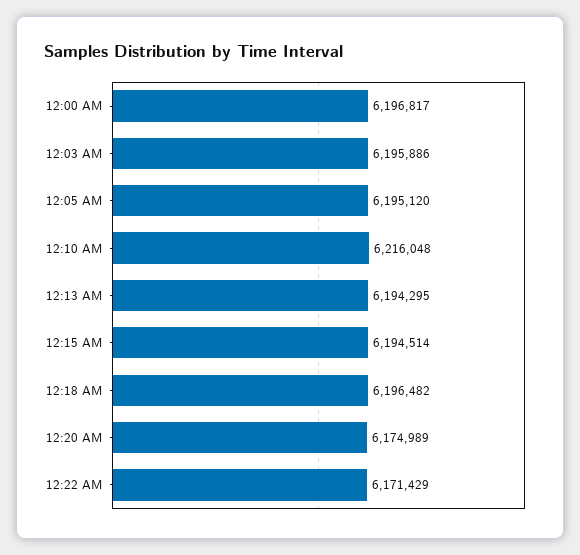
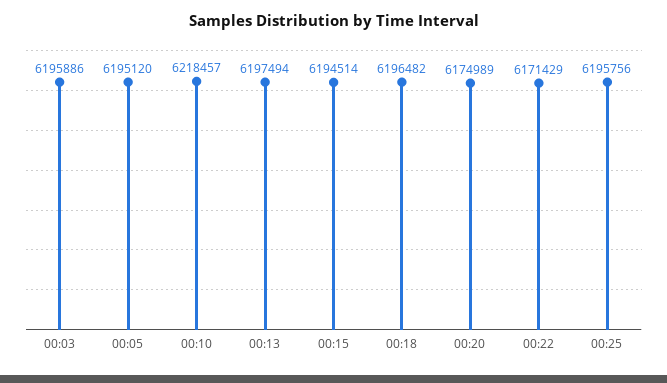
12:00 AM: 6196817 -> none
12:10 AM: 6216048 -> 6218457
12:13 AM: 6194295 -> 6197494
00:25: none -> 6195756

